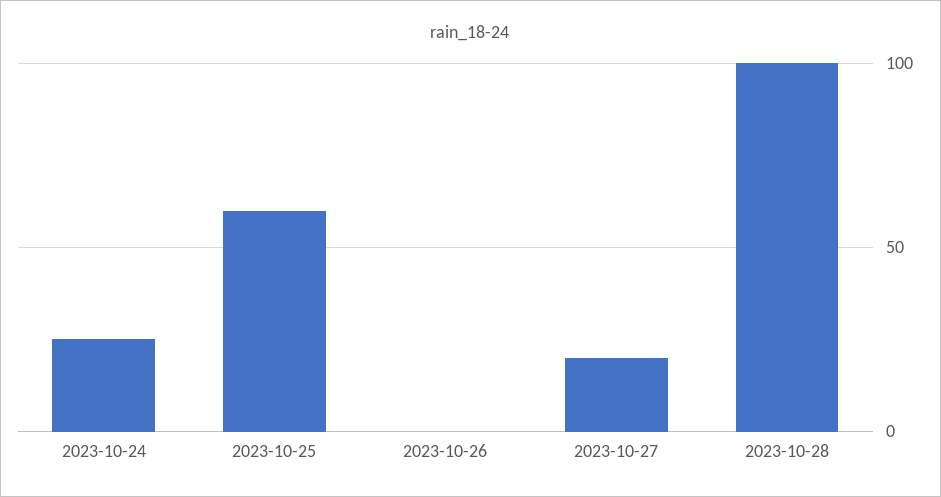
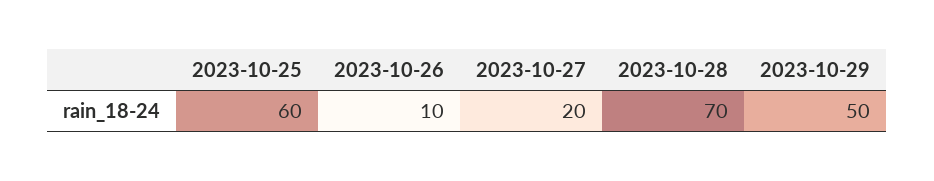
2023-10-24: 25 -> none
2023-10-26: 0 -> 10
2023-10-28: 100 -> 70
2023-10-29: none -> 50

